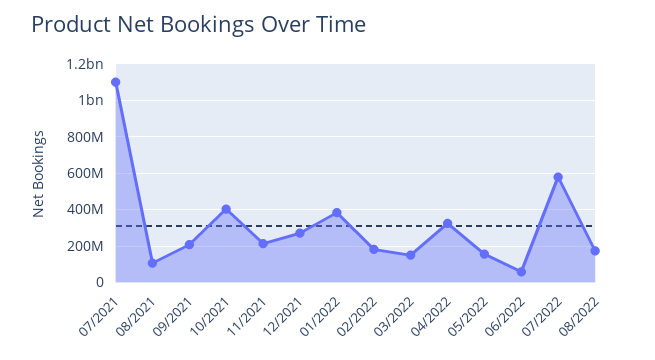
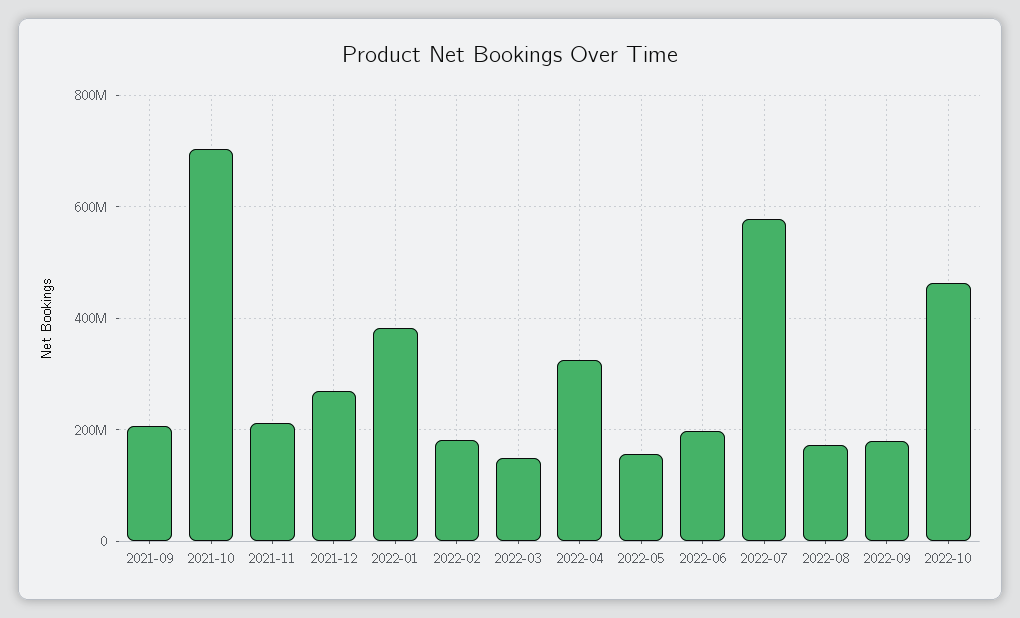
07/2021: 1100000000 -> none
08/2021: 100000000 -> none
10/2021: 400000000 -> 700000000
06/2022: 50000000 -> 200000000
2022-09: none -> 180000000
2022-10: none -> 460000000

